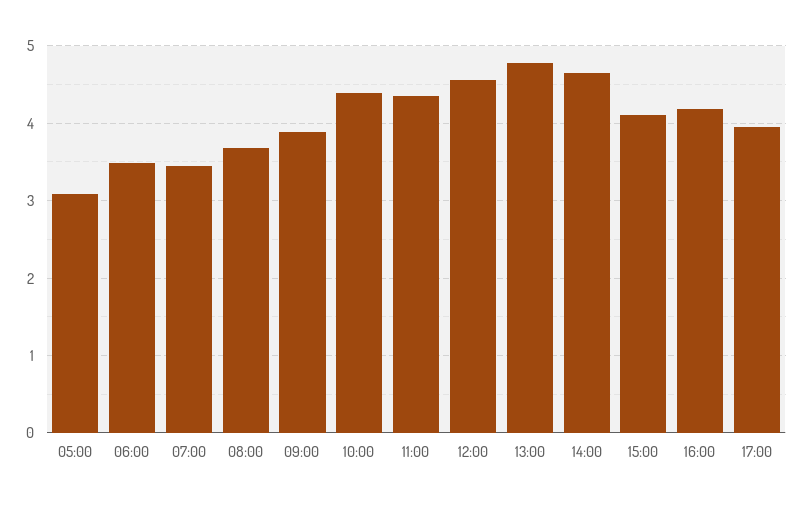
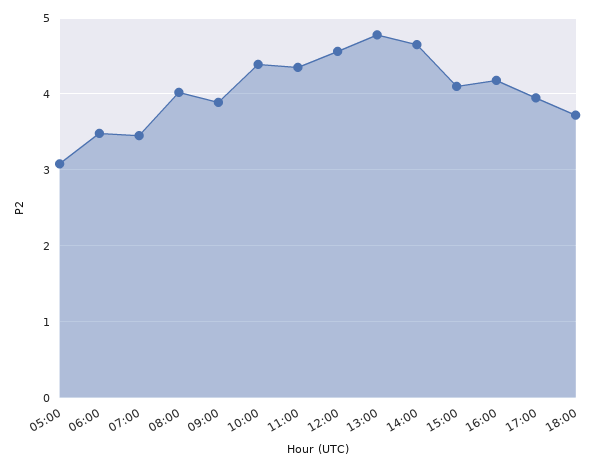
08:00: 3.7 -> 4
18:00: none -> 3.7

